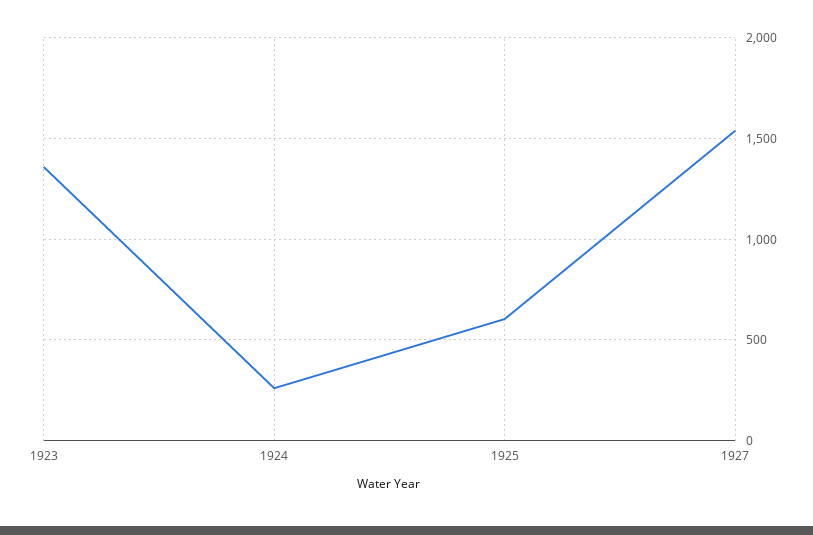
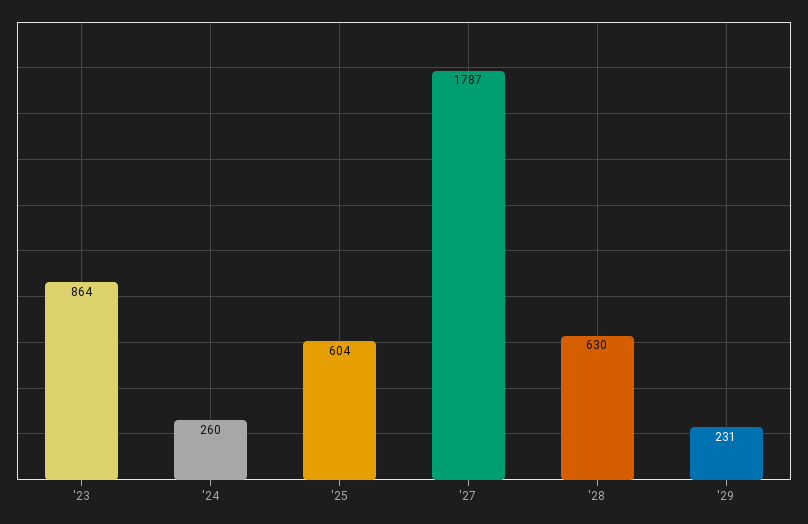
1923: 1350 -> 864
1927: 1550 -> 1787
'28: none -> 630
'29: none -> 231

